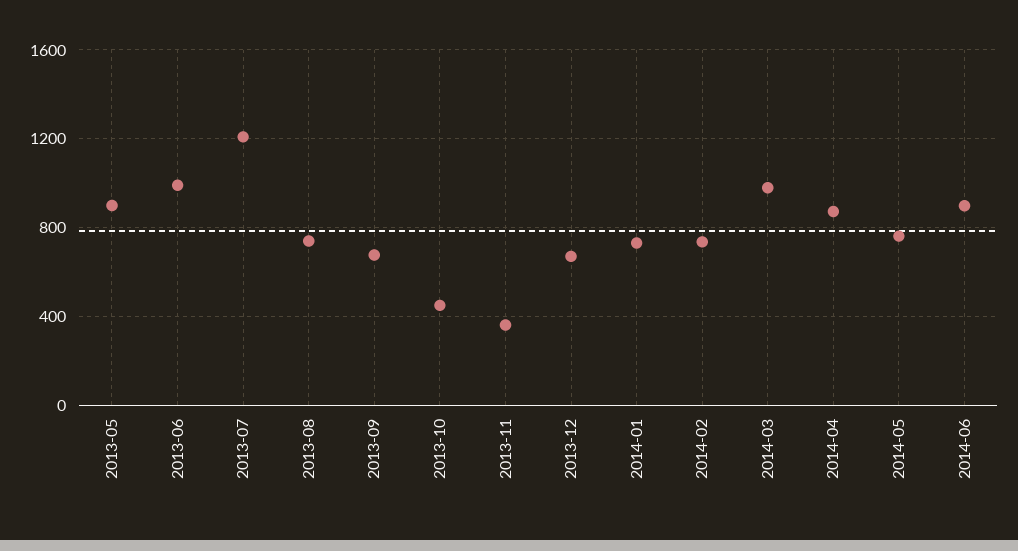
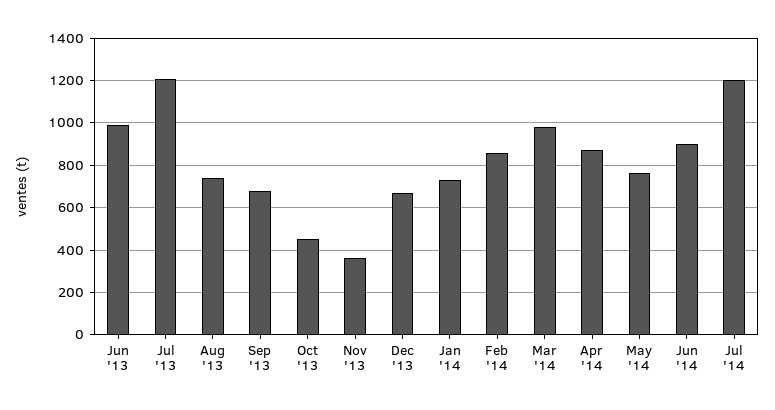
2013-05: 900 -> none
2014-02: 750 -> 850
Jul '14: none -> 1200

